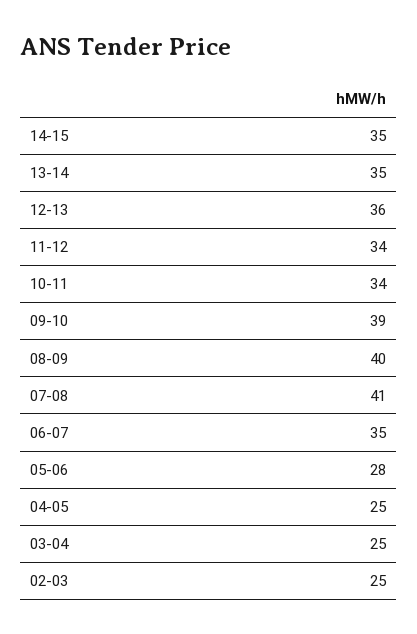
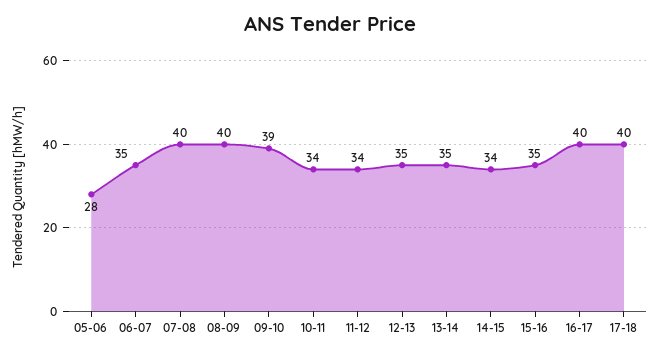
14-15: 35 -> 34
12-13: 36 -> 35
07-08: 41 -> 40
04-05: 25 -> none
03-04: 25 -> none
02-03: 25 -> none
15-16: none -> 35
16-17: none -> 40
17-18: none -> 40

